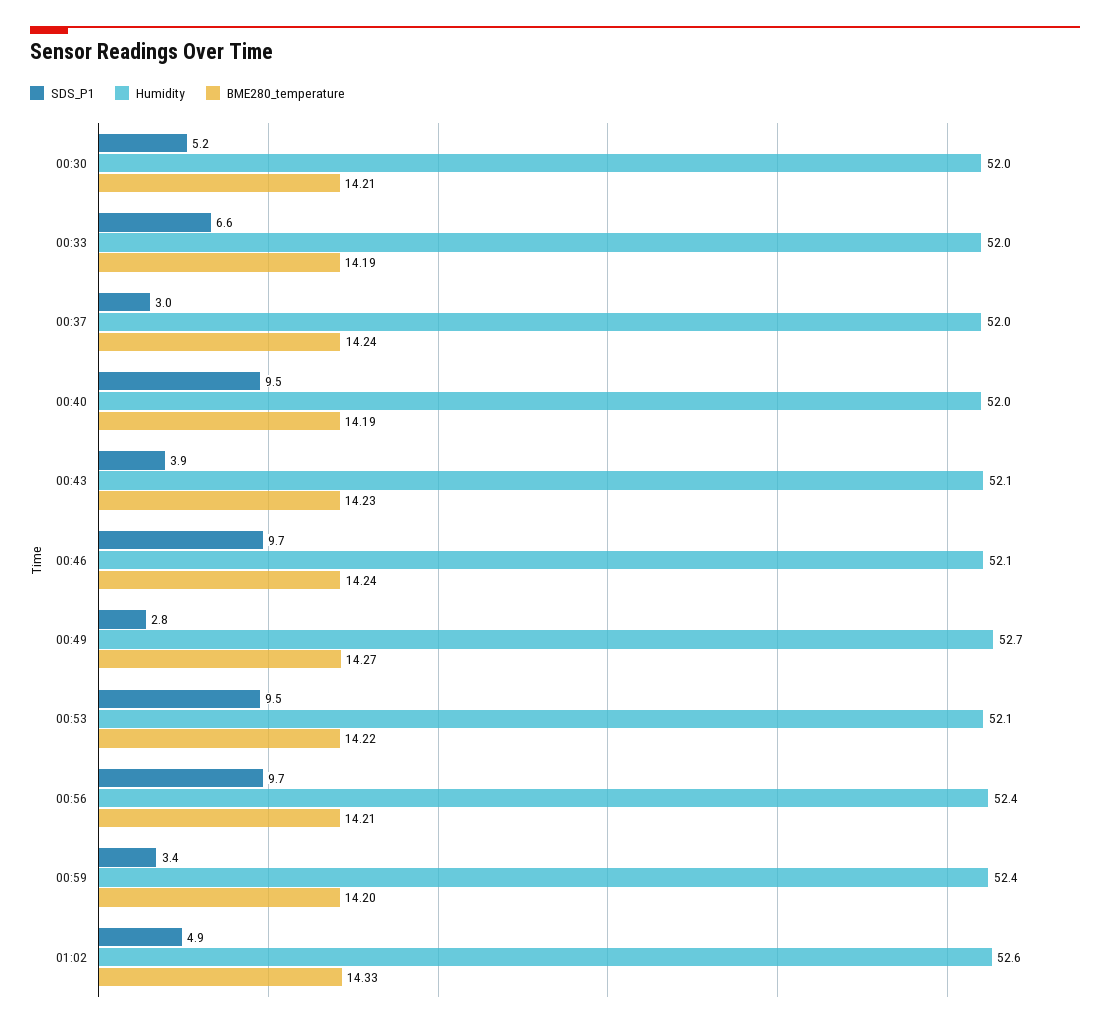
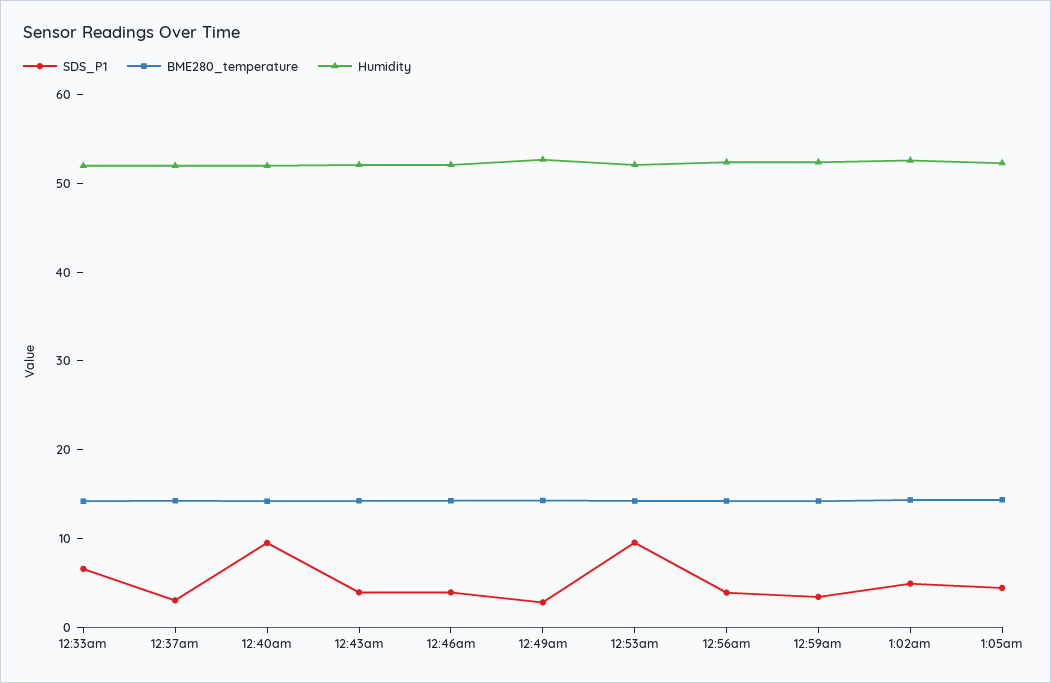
SDS_P1, 00:30: 5.2 -> none
Humidity, 00:30: 52 -> none
BME280_temperature, 00:30: 14.21 -> none
SDS_P1, 00:46: 9.7 -> 4
SDS_P1, 00:56: 9.7 -> 4
SDS_P1, 1:05am: none -> 4
BME280_temperature, 1:05am: none -> 14
Humidity, 1:05am: none -> 52

